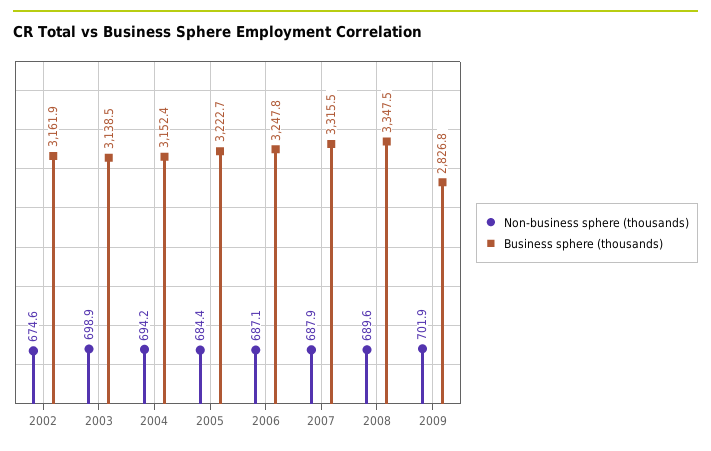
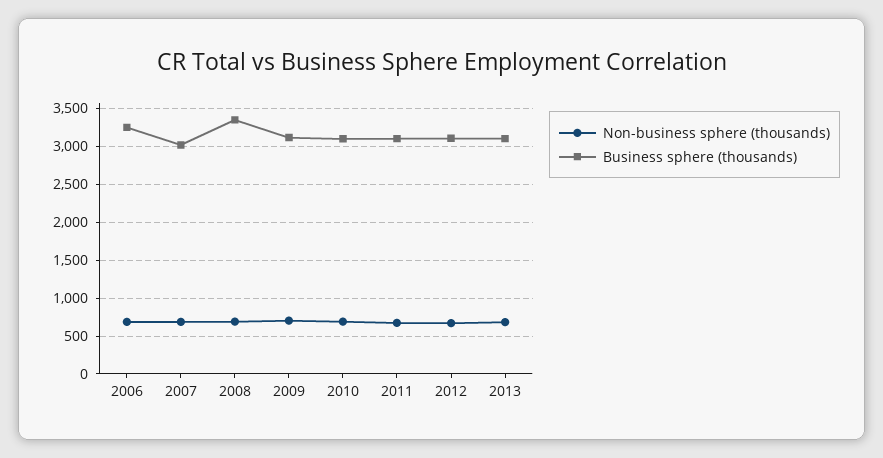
Non-business sphere (thousands), 2002: 674.6 -> none
Business sphere (thousands), 2002: 3161.9 -> none
Non-business sphere (thousands), 2003: 698.9 -> none
Business sphere (thousands), 2003: 3138.5 -> none
Non-business sphere (thousands), 2004: 694.2 -> none
Business sphere (thousands), 2004: 3152.4 -> none
Non-business sphere (thousands), 2005: 684.4 -> none
Business sphere (thousands), 2005: 3222.7 -> none
Business sphere (thousands), 2007: 3315.5 -> 3000
Business sphere (thousands), 2009: 2826.8 -> 3100
Non-business sphere (thousands), 2010: none -> 700
Business sphere (thousands), 2010: none -> 3100
Non-business sphere (thousands), 2011: none -> 700
Business sphere (thousands), 2011: none -> 3100
Non-business sphere (thousands), 2012: none -> 700
Business sphere (thousands), 2012: none -> 3100
Non-business sphere (thousands), 2013: none -> 700
Business sphere (thousands), 2013: none -> 3100

